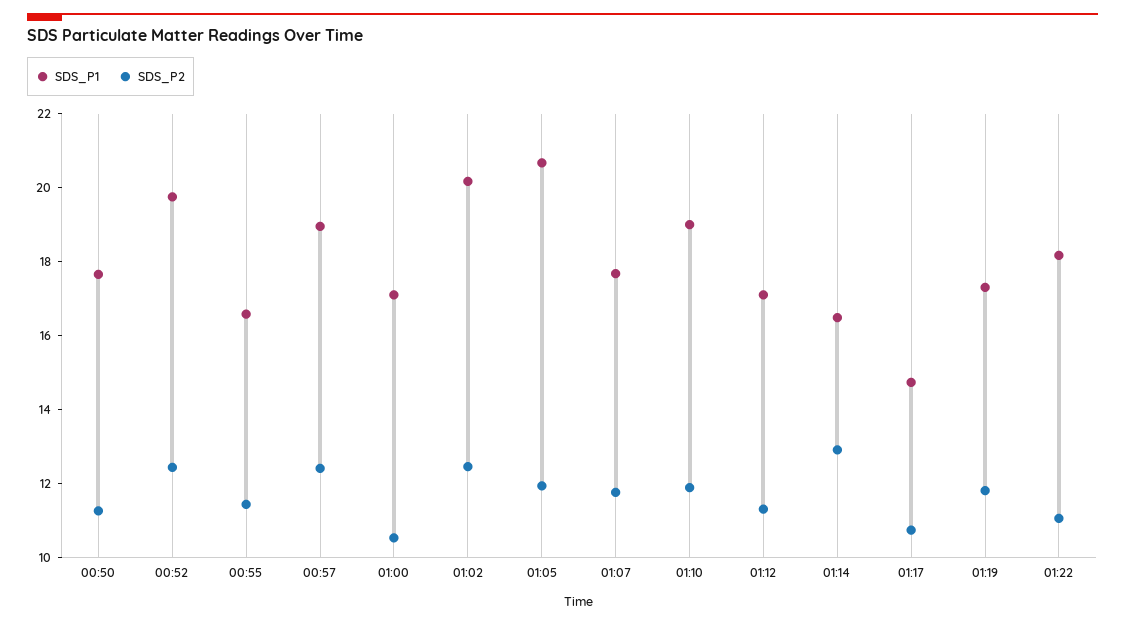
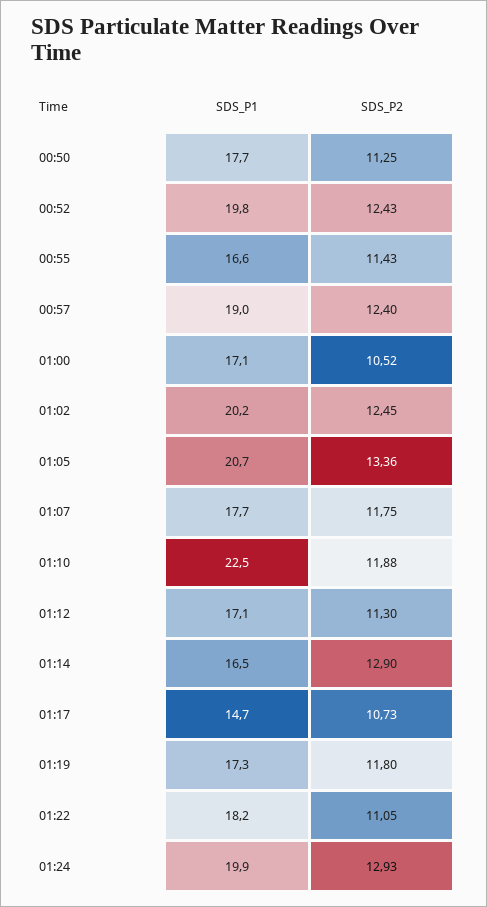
SDS_P2, 01:05: 12 -> 13.36
SDS_P1, 01:10: 19 -> 22.5
SDS_P1, 01:24: none -> 19.9
SDS_P2, 01:24: none -> 12.93

